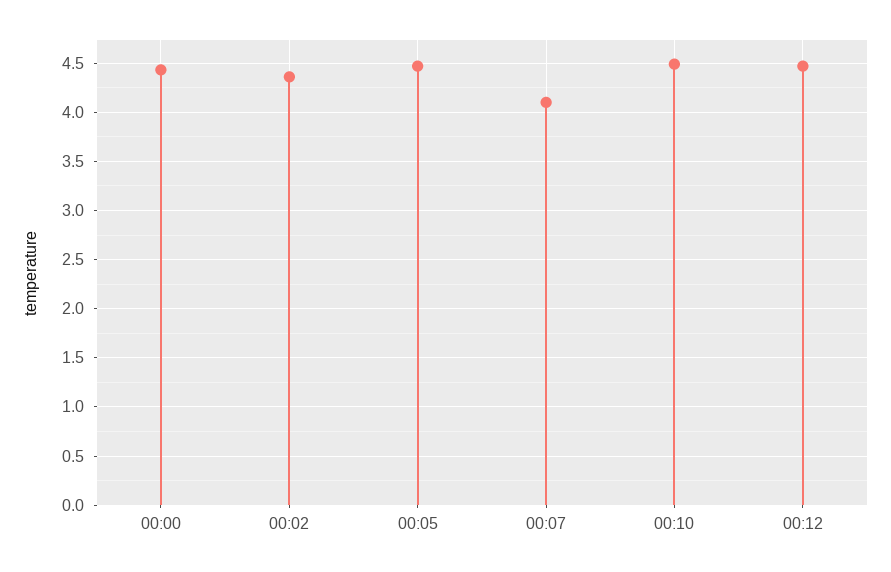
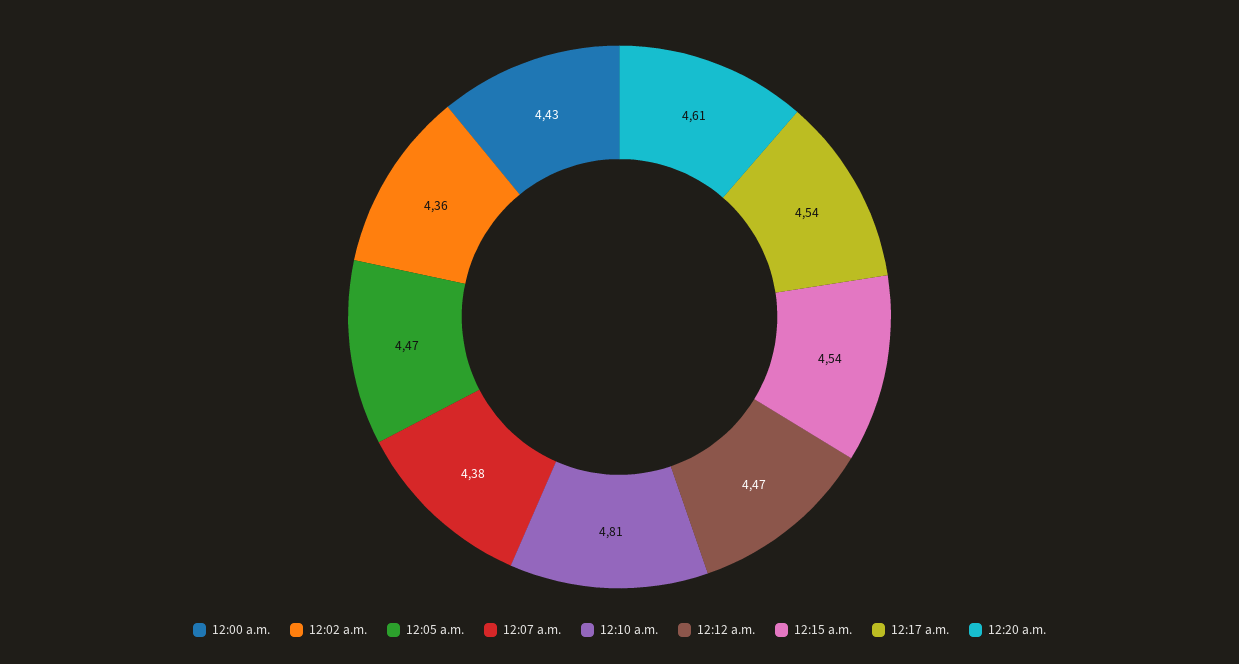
00:07: 4.1 -> 4.38
00:10: 4.5 -> 4.81
12:15 a.m.: none -> 4.54
12:17 a.m.: none -> 4.54
12:20 a.m.: none -> 4.61

